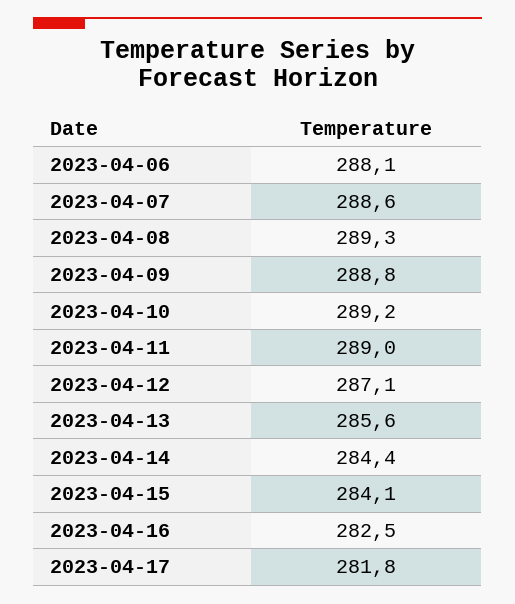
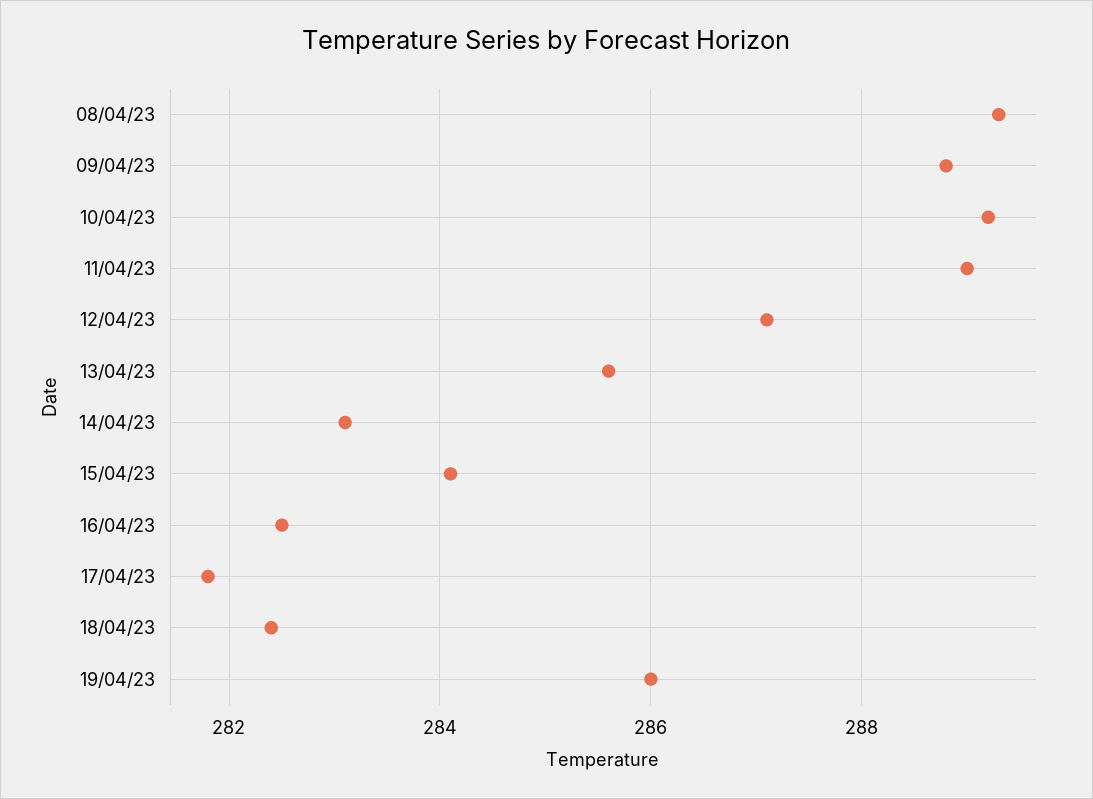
2023-04-06: 288.1 -> none
2023-04-07: 288.6 -> none
2023-04-14: 284.4 -> 283
18/04/23: none -> 282.5
19/04/23: none -> 286

